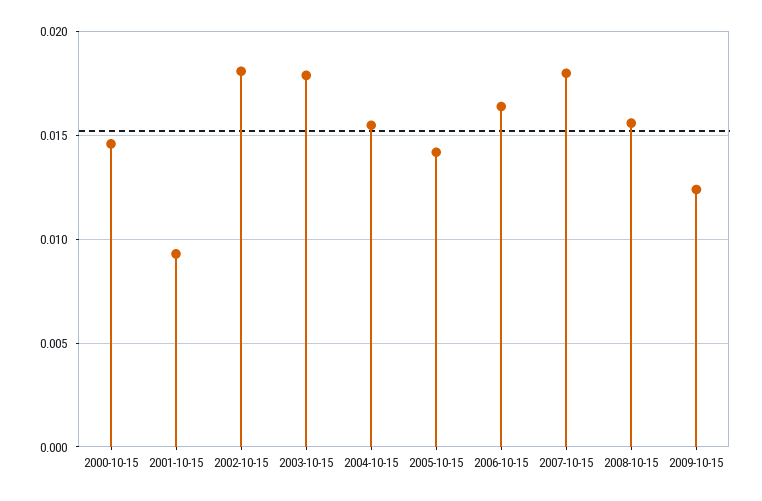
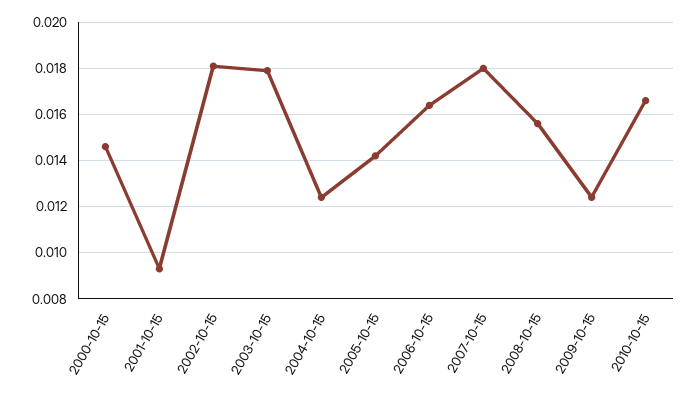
2004-10-15: 0.0155 -> 0.0125
2010-10-15: none -> 0.0165

